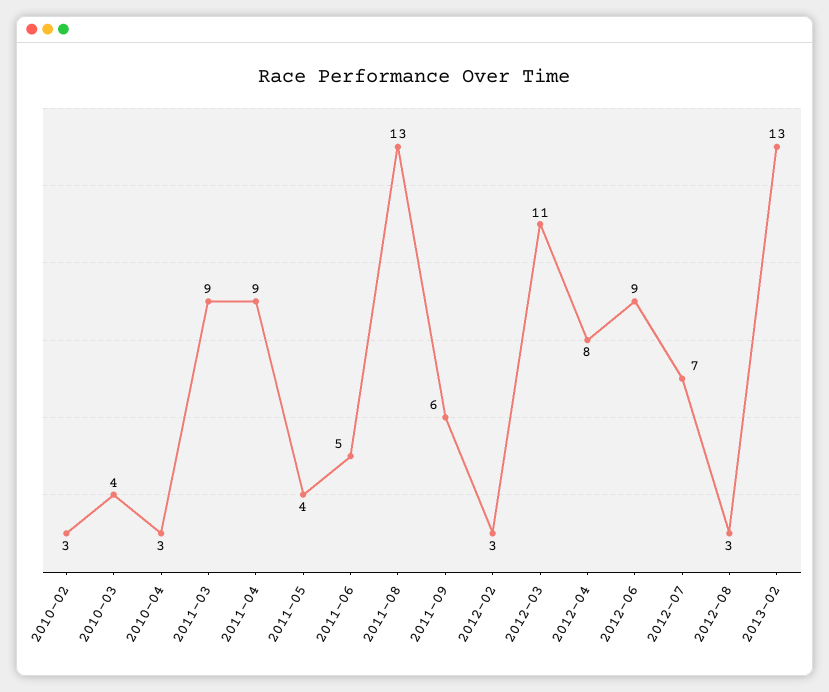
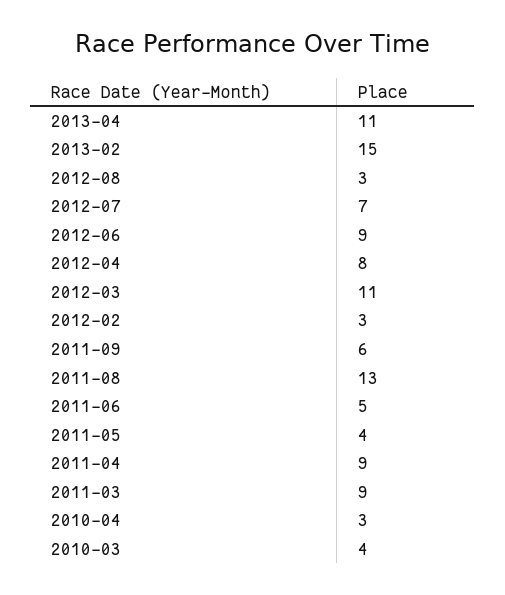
2010-02: 3 -> none
2013-02: 13 -> 15
2013-04: none -> 11

